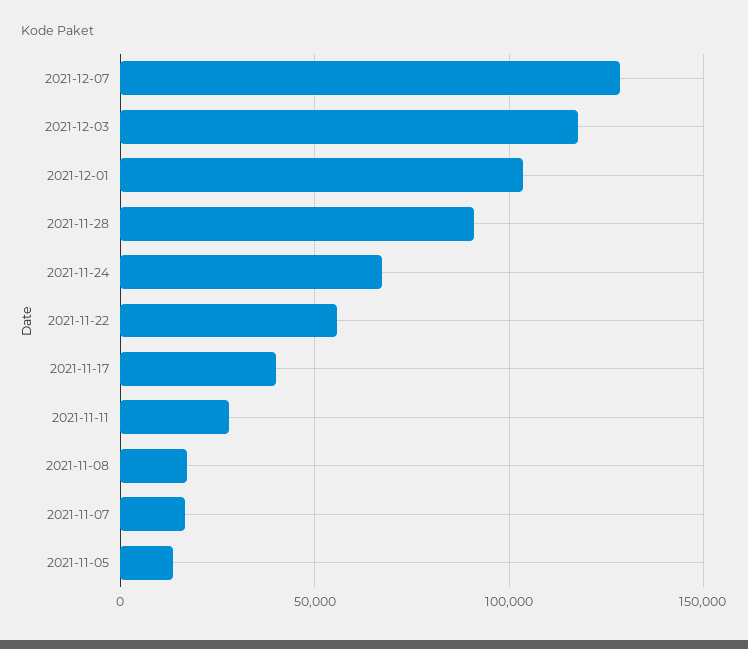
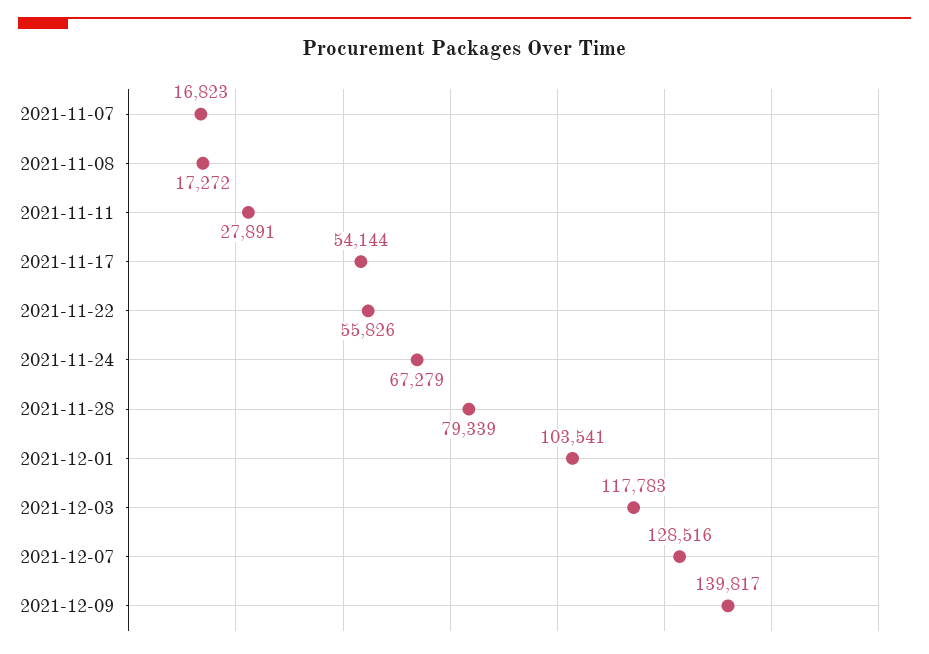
2021-11-28: 90000 -> 79339
2021-11-17: 40000 -> 54144
2021-11-05: 15000 -> none
2021-12-09: none -> 139817

